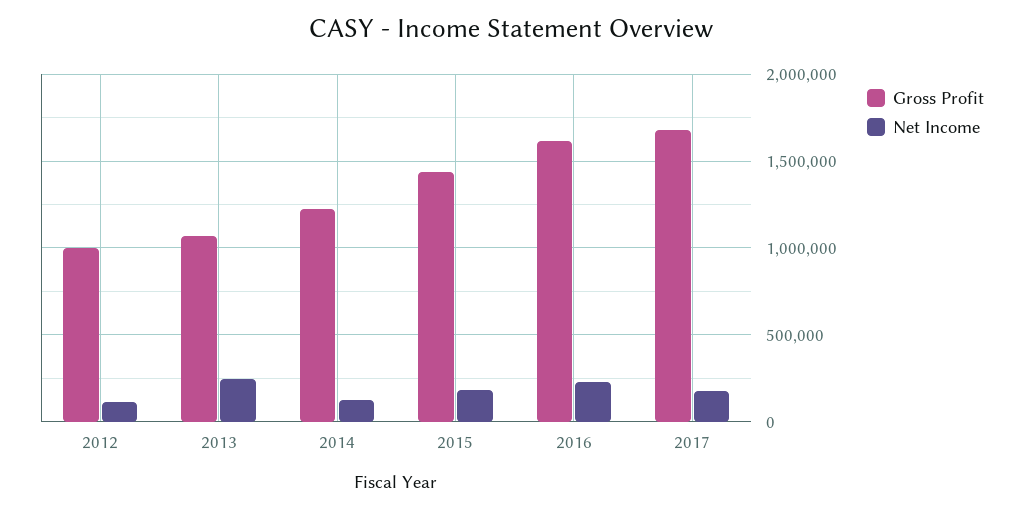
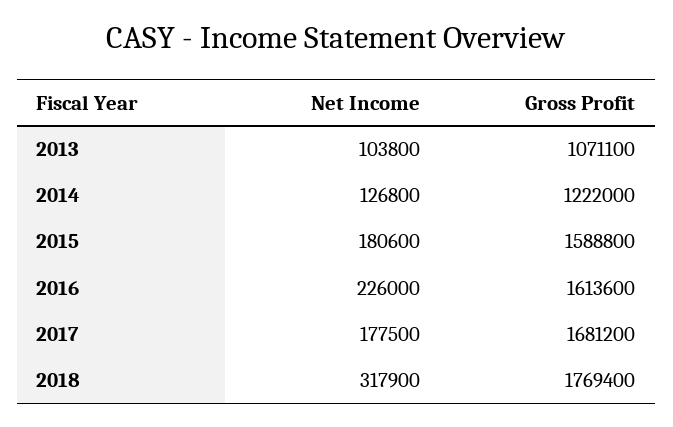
Gross Profit, 2012: 1000000 -> none
Net Income, 2012: 100000 -> none
Net Income, 2013: 250000 -> 103800
Gross Profit, 2015: 1450000 -> 1588800
Net Income, 2018: none -> 317900
Gross Profit, 2018: none -> 1769400

